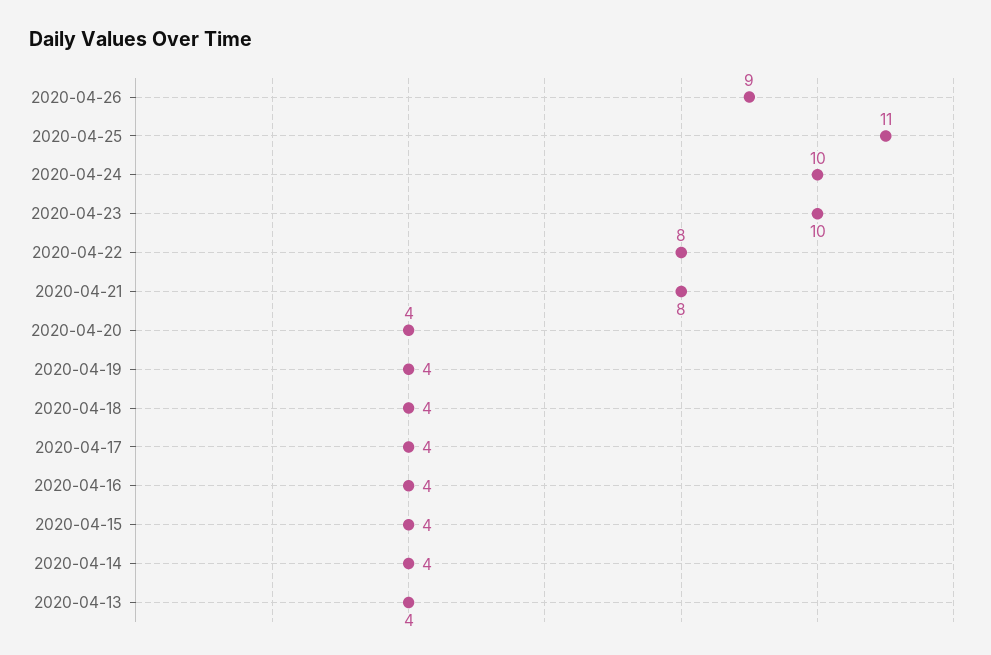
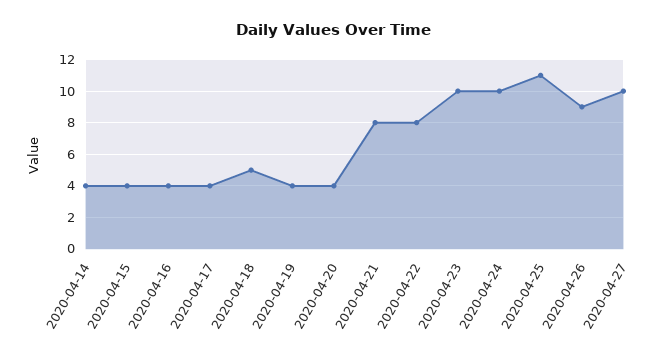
2020-04-18: 4 -> 5
2020-04-13: 4 -> none
2020-04-27: none -> 10

